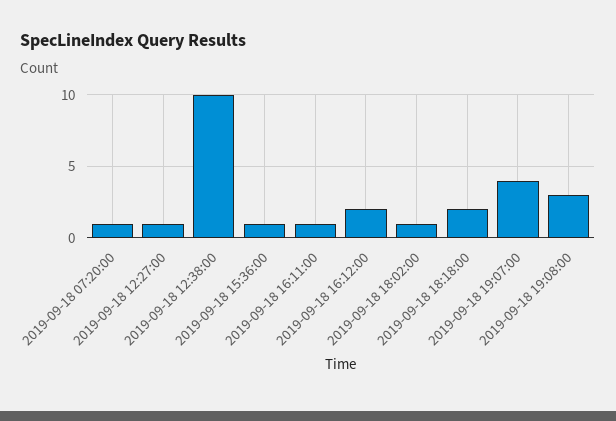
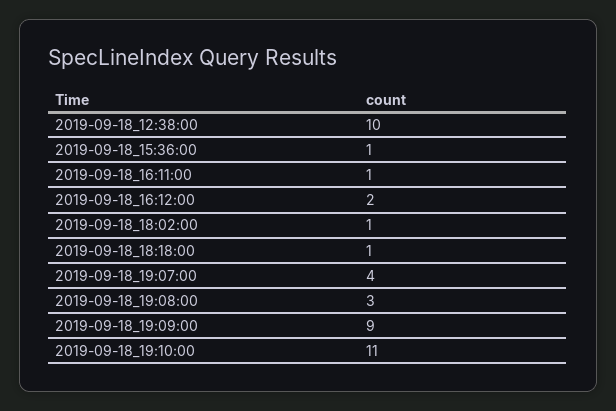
2019-09-18 07:20:00: 1 -> none
2019-09-18 12:27:00: 1 -> none
2019-09-18 18:18:00: 2 -> 1
2019-09-18_19:09:00: none -> 9
2019-09-18_19:10:00: none -> 11

